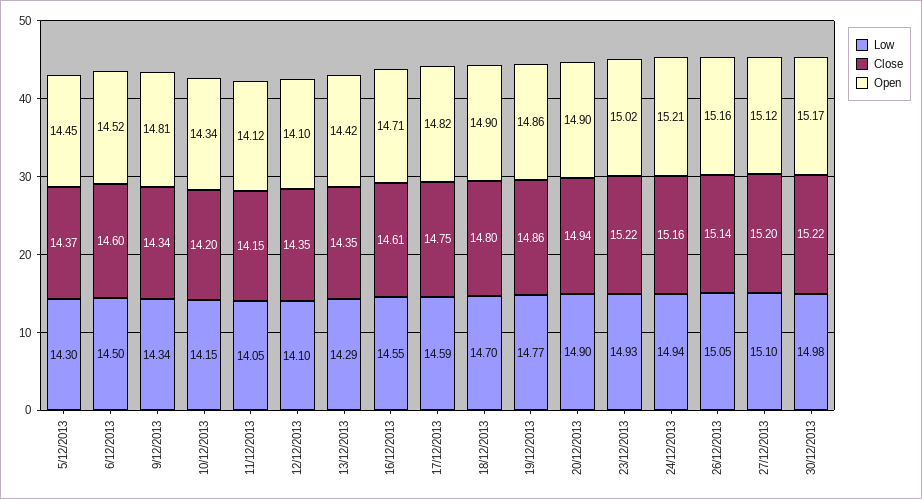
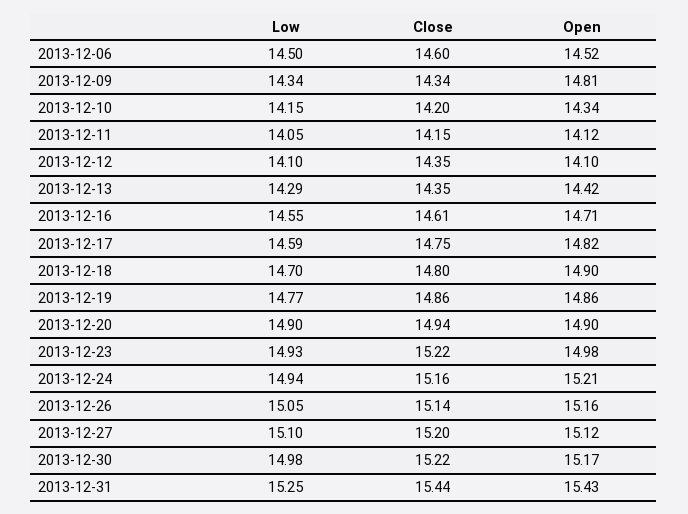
Low, 5/12/2013: 14.3 -> none
Close, 5/12/2013: 14.37 -> none
Open, 5/12/2013: 14.45 -> none
Open, 23/12/2013: 15.02 -> 14.98
Low, 2013-12-31: none -> 15.25
Close, 2013-12-31: none -> 15.44
Open, 2013-12-31: none -> 15.43

